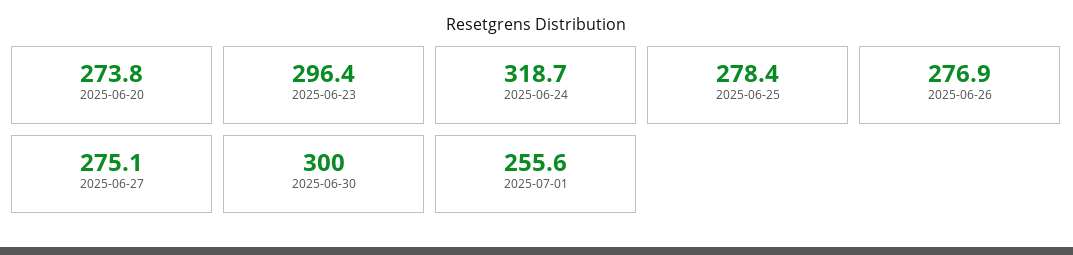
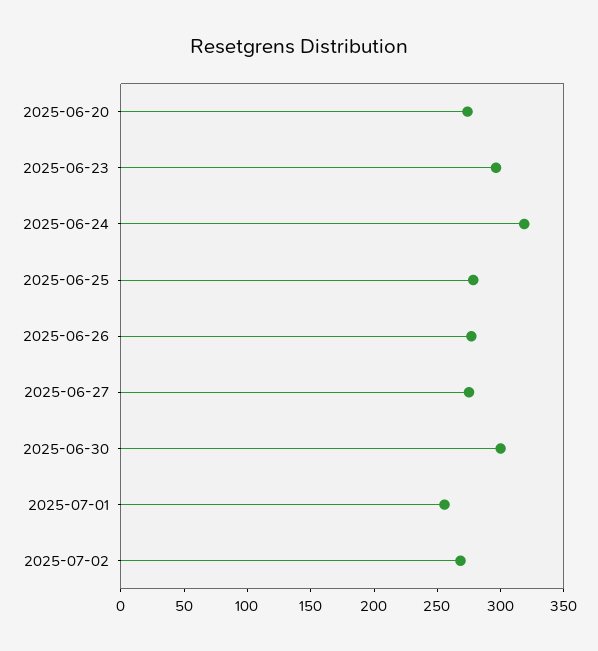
2025-07-02: none -> 270

